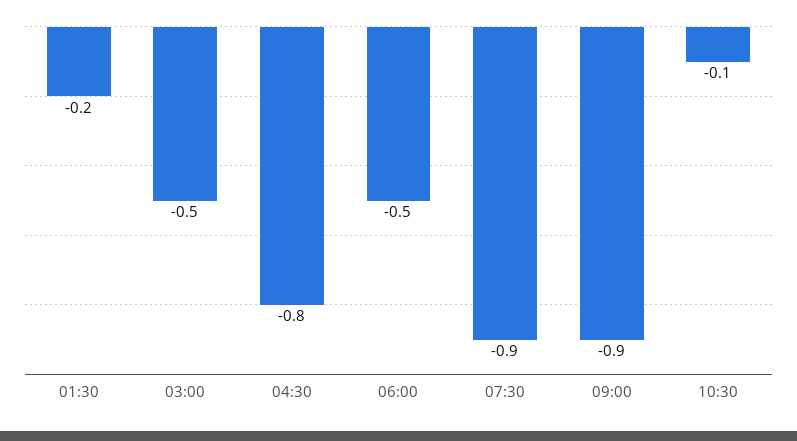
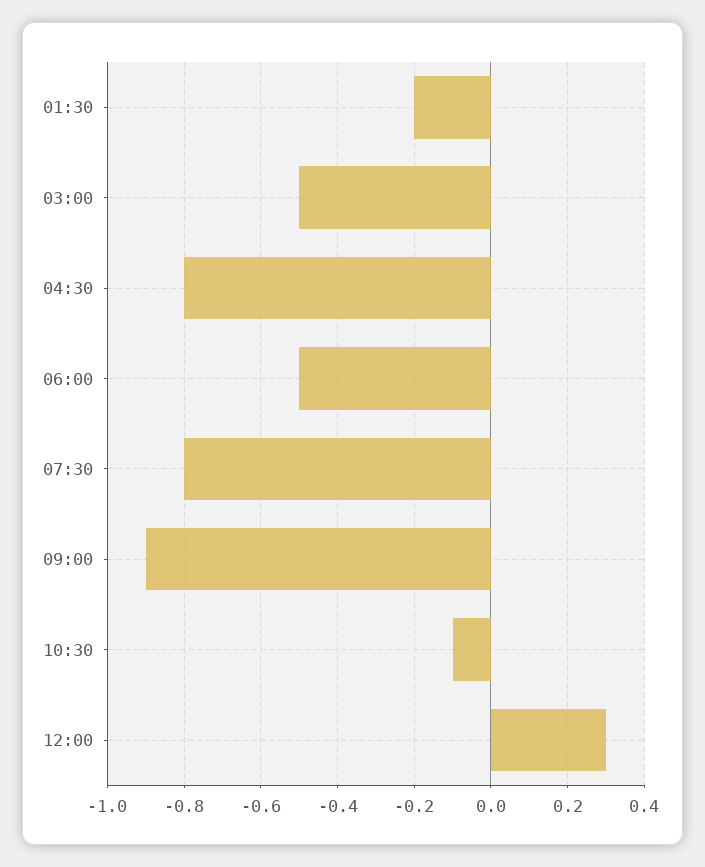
07:30: -0.9 -> -0.8
12:00: none -> 0.3

